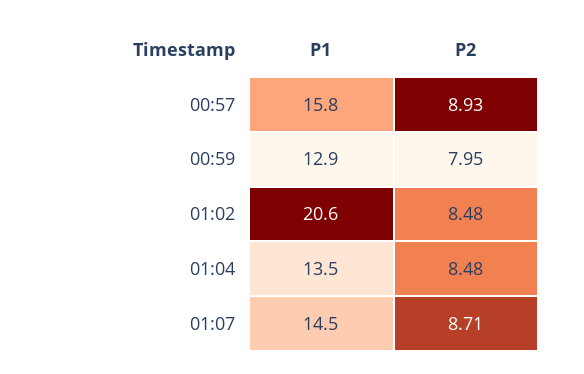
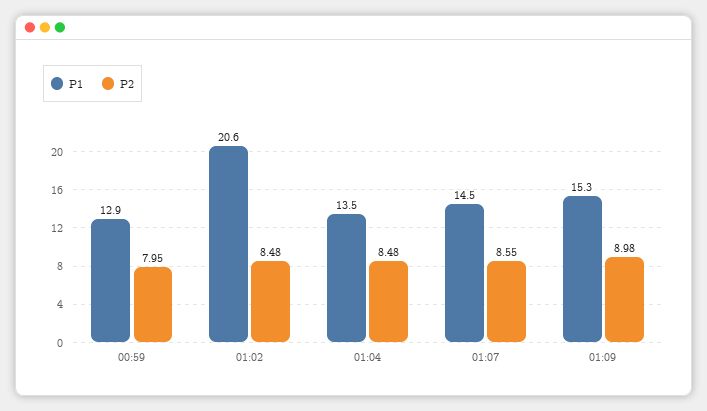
P1, 00:57: 15.8 -> none
P2, 00:57: 8.93 -> none
P2, 01:07: 8.71 -> 8.55
P1, 01:09: none -> 15.3
P2, 01:09: none -> 8.98

